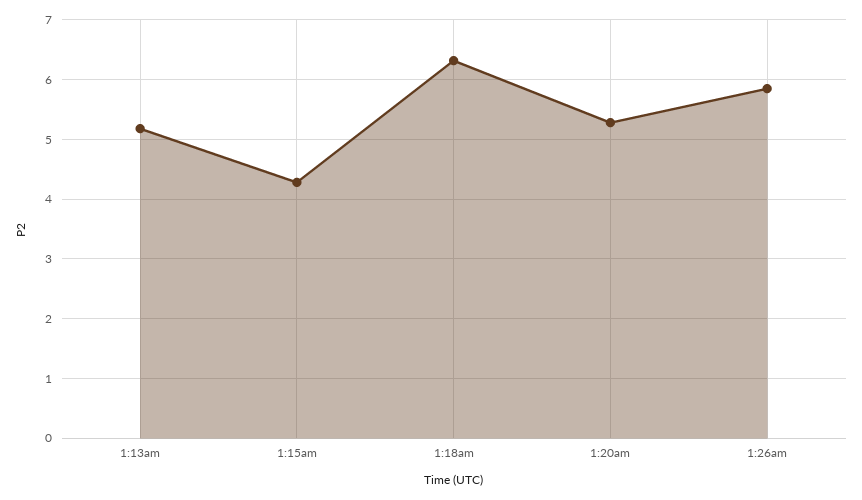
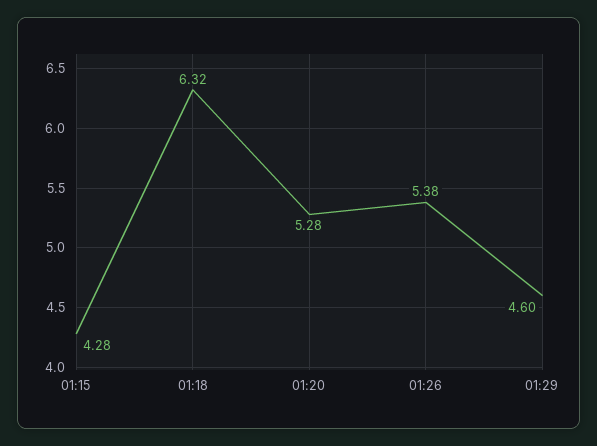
1:13am: 5.2 -> none
1:26am: 5.8 -> 5.38
01:29: none -> 4.6

